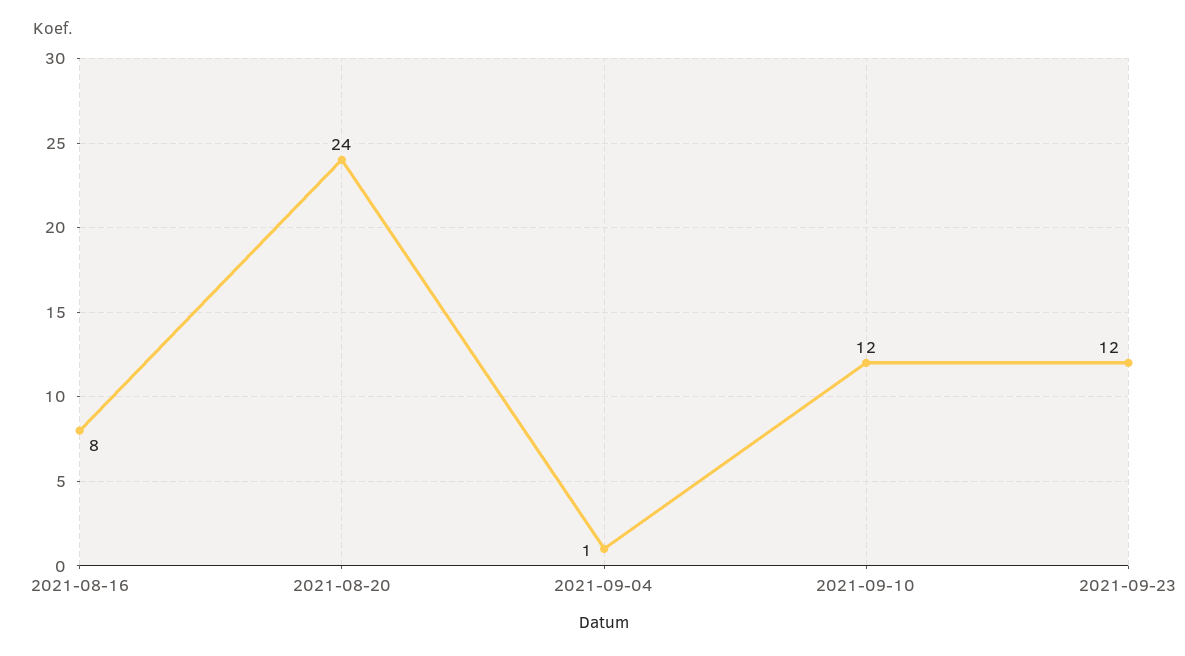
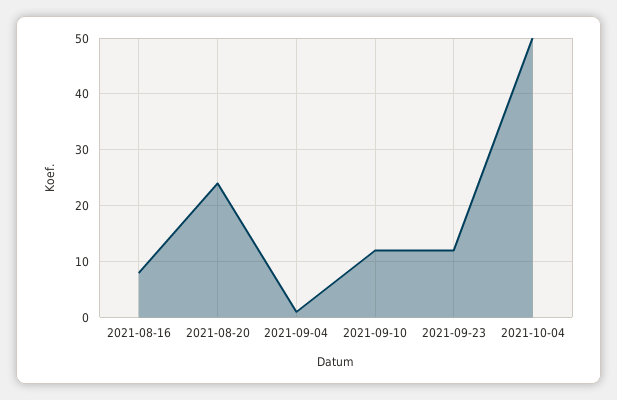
2021-10-04: none -> 50

